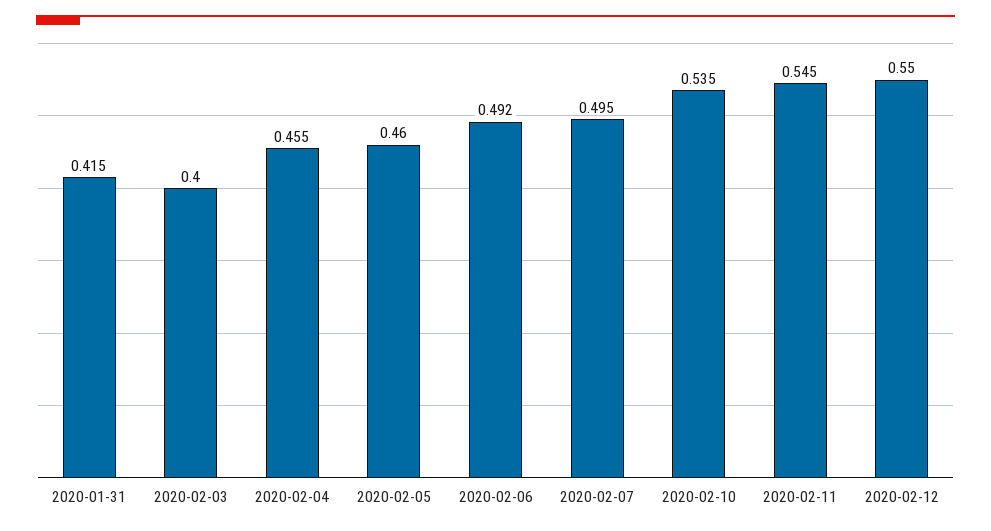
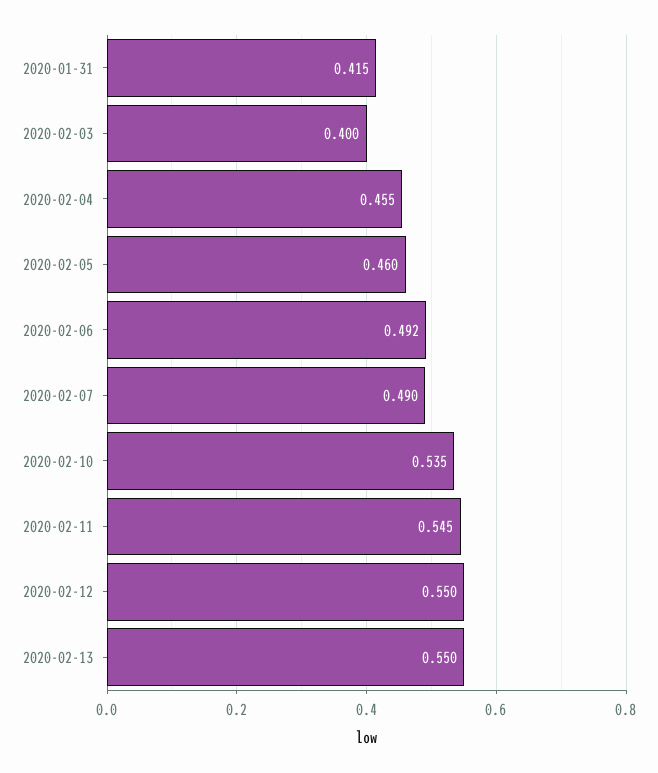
2020-02-07: 0.495 -> 0.49
2020-02-13: none -> 0.55

